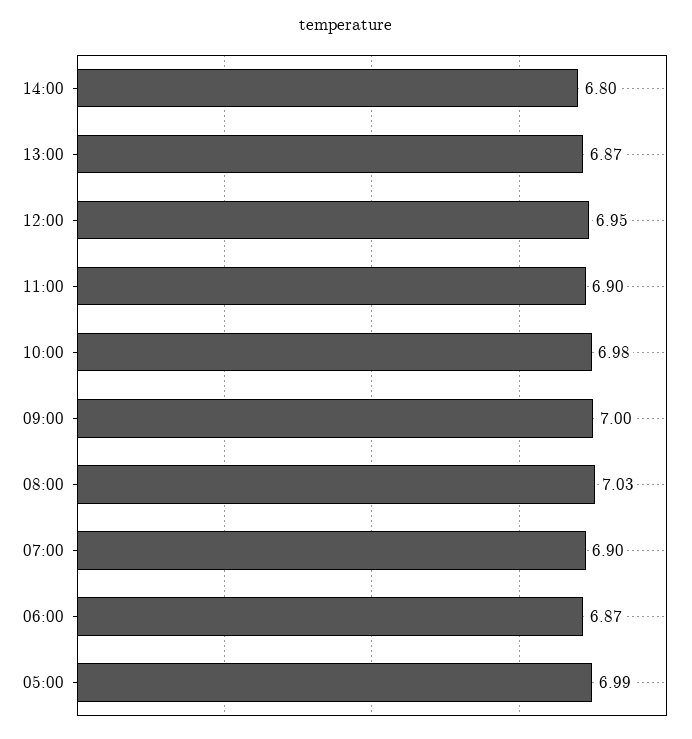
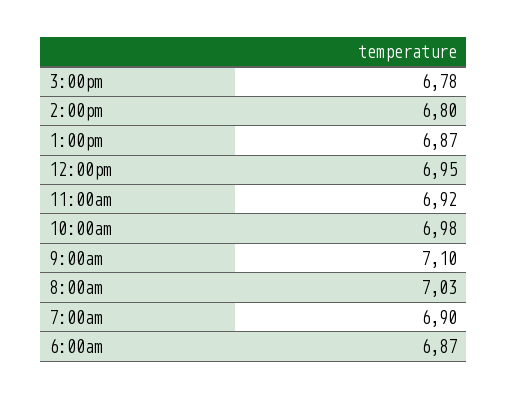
11:00: 6.9 -> 6.92
09:00: 7 -> 7.1
05:00: 6.99 -> none
3:00pm: none -> 6.78

